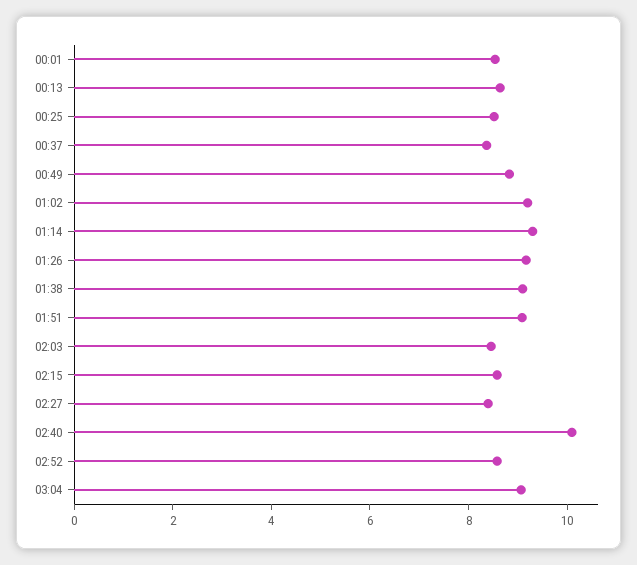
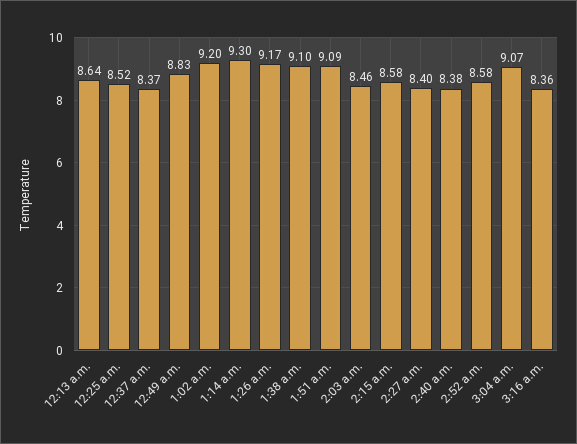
00:01: 8.5 -> none
02:40: 10 -> 8.38
3:16 a.m.: none -> 8.36

